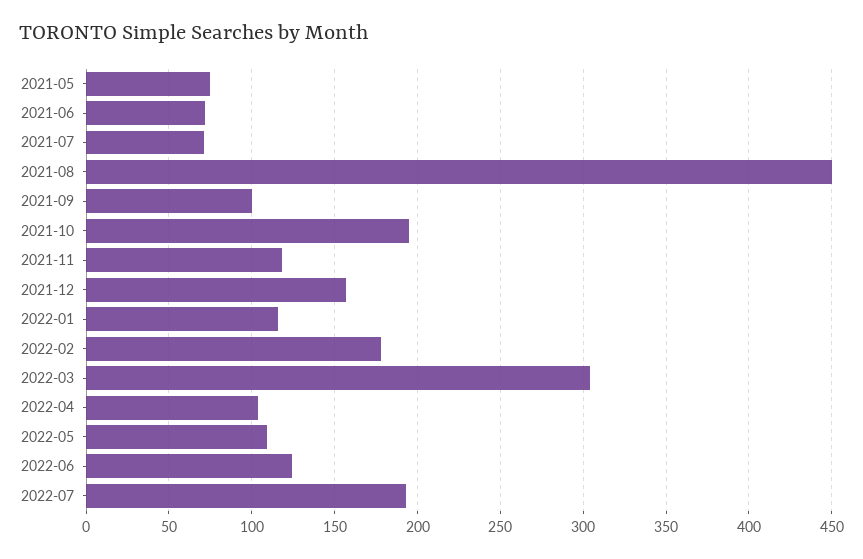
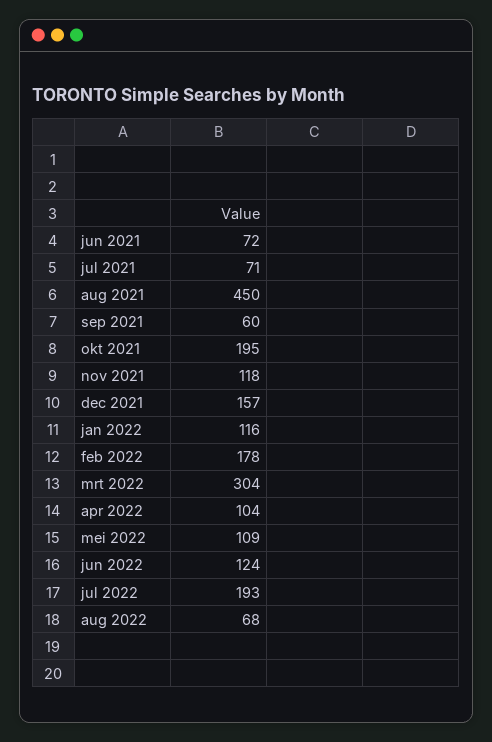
2021-05: 75 -> none
2021-09: 100 -> 60
aug 2022: none -> 68

